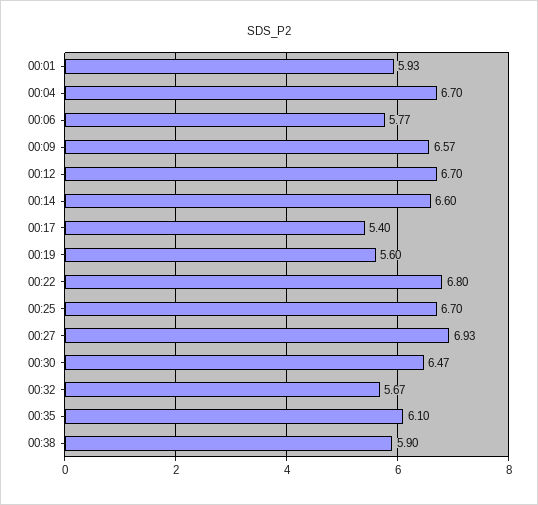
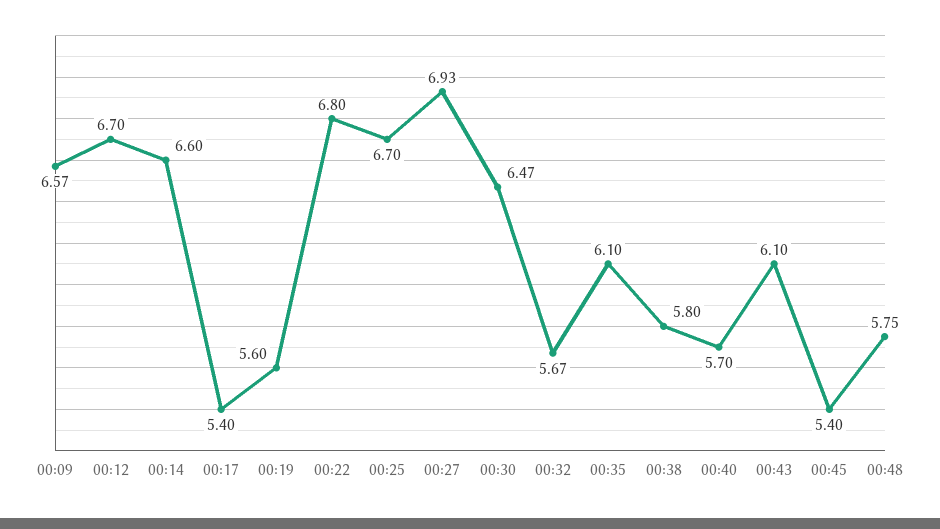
00:01: 5.93 -> none
00:04: 6.7 -> none
00:06: 5.77 -> none
00:38: 5.9 -> 5.8
00:40: none -> 5.7
00:43: none -> 6.1
00:45: none -> 5.4
00:48: none -> 5.75

